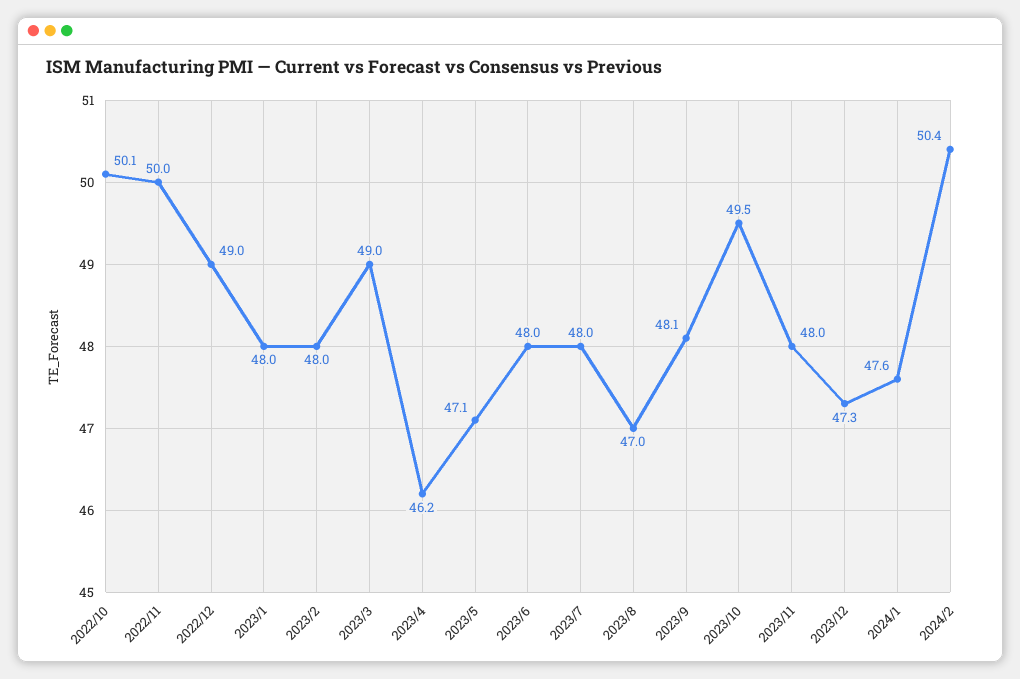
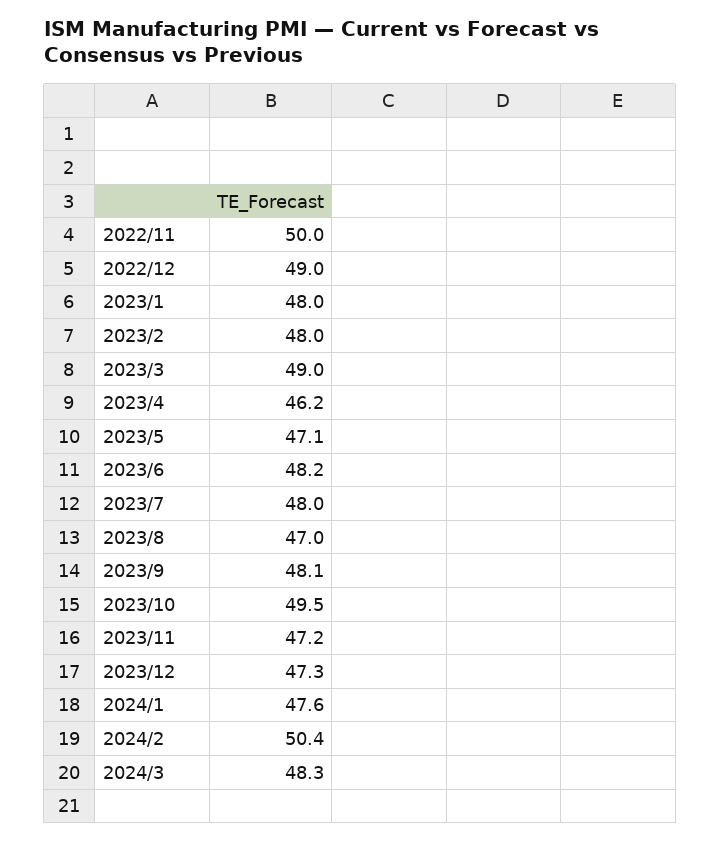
2022/10: 50.1 -> none
2023/6: 48 -> 48.2
2023/11: 48 -> 47.2
2024/3: none -> 48.3

